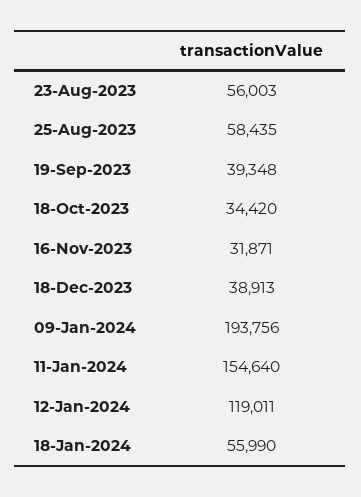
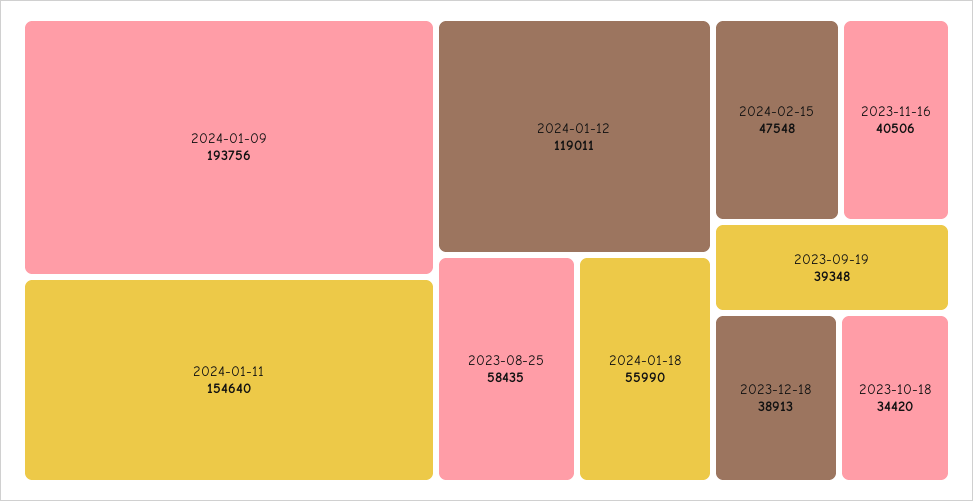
23-Aug-2023: 56003 -> none
16-Nov-2023: 31871 -> 40506
2024-02-15: none -> 47548

